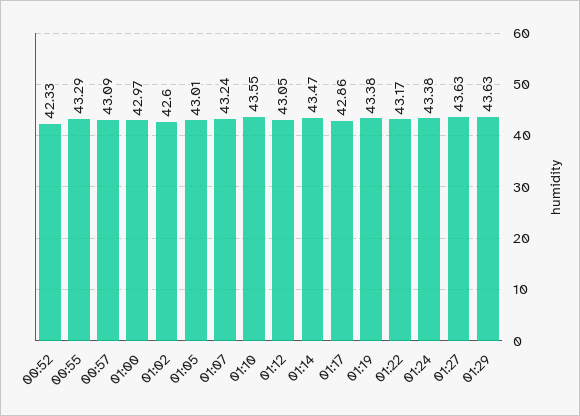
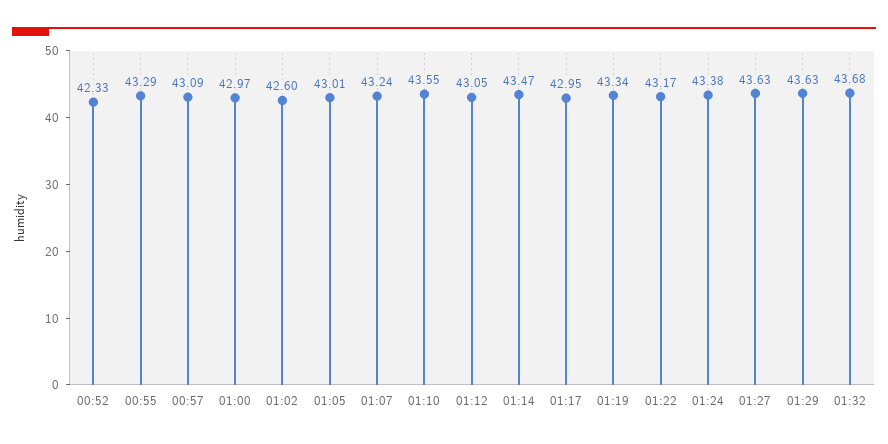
01:17: 42.86 -> 42.95
01:19: 43.38 -> 43.34
01:32: none -> 43.68

